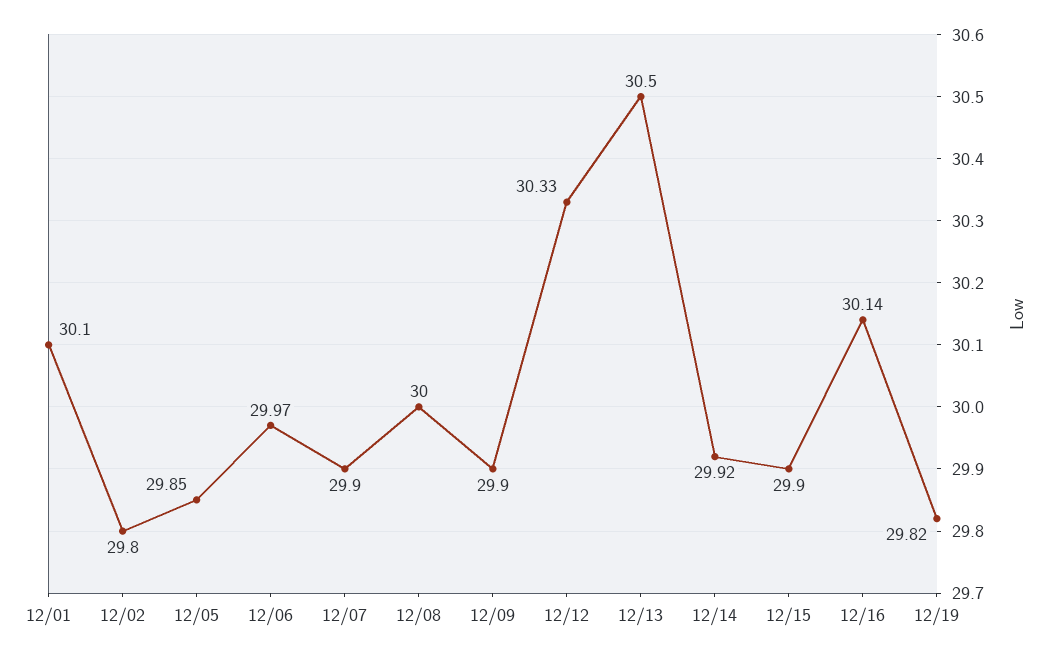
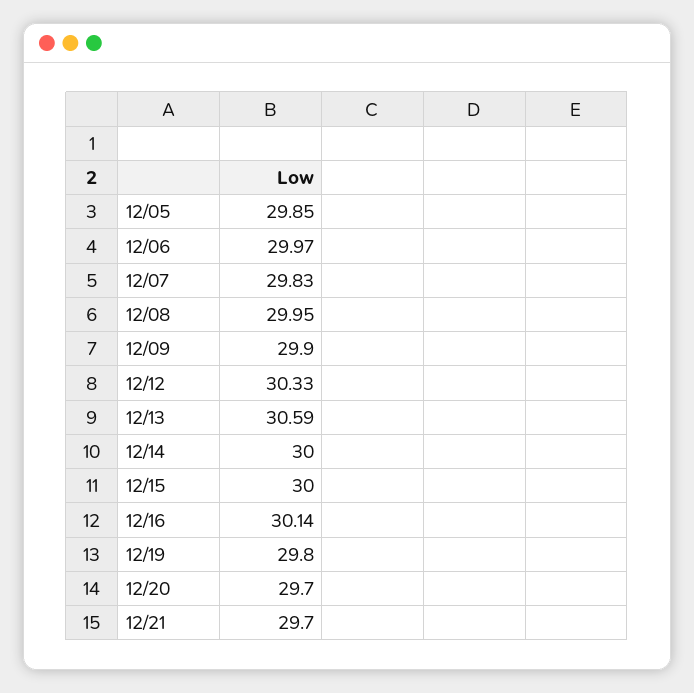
12/01: 30.1 -> none
12/02: 29.8 -> none
12/07: 29.9 -> 29.83
12/08: 30 -> 29.95
12/13: 30.5 -> 30.59
12/14: 29.92 -> 30
12/15: 29.9 -> 30
12/19: 29.82 -> 29.8
12/20: none -> 29.7
12/21: none -> 29.7

